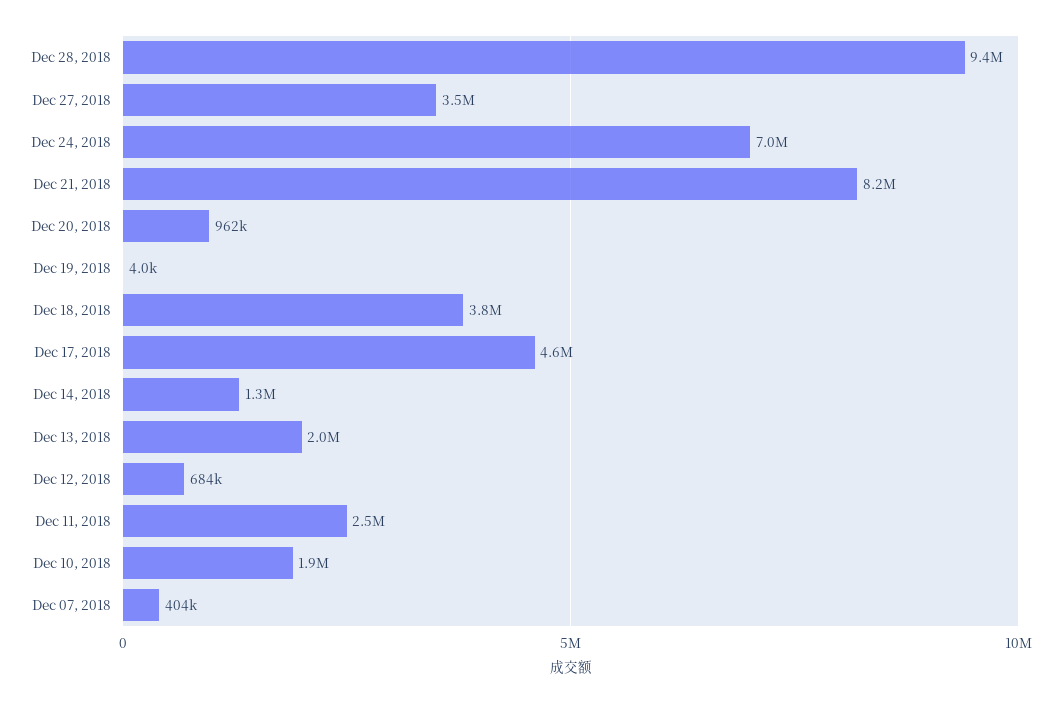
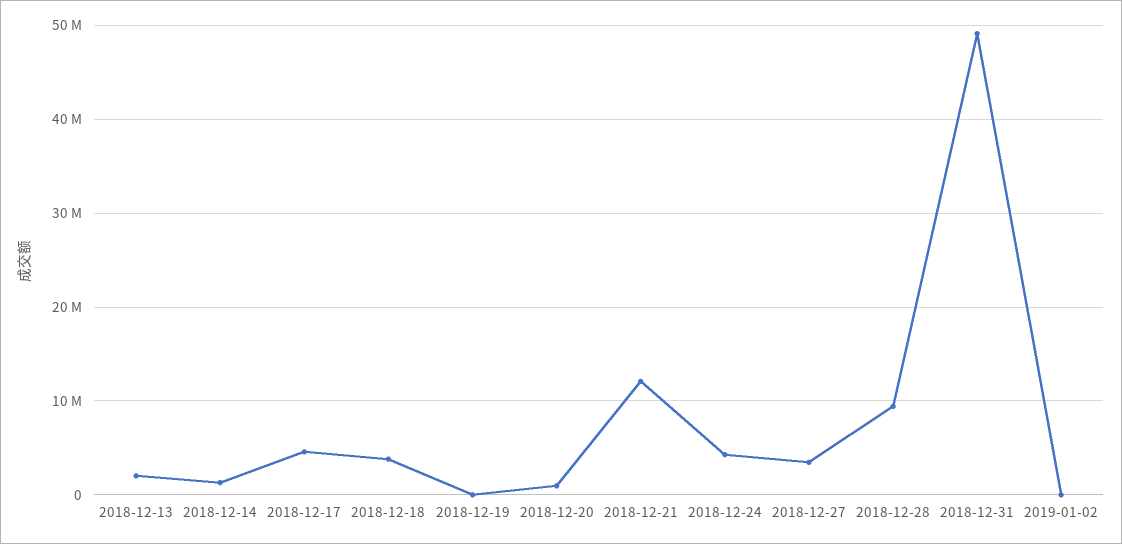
Dec 24, 2018: 7000000 -> 4000000
Dec 21, 2018: 8200000 -> 12000000
Dec 12, 2018: 684000 -> none
Dec 11, 2018: 2500000 -> none
Dec 10, 2018: 1900000 -> none
Dec 07, 2018: 404000 -> none
2018-12-31: none -> 49000000
2019-01-02: none -> 0

